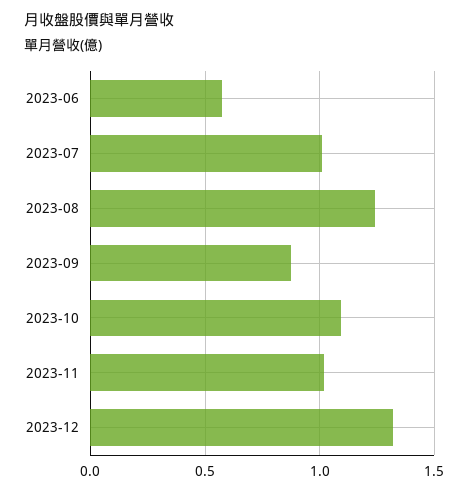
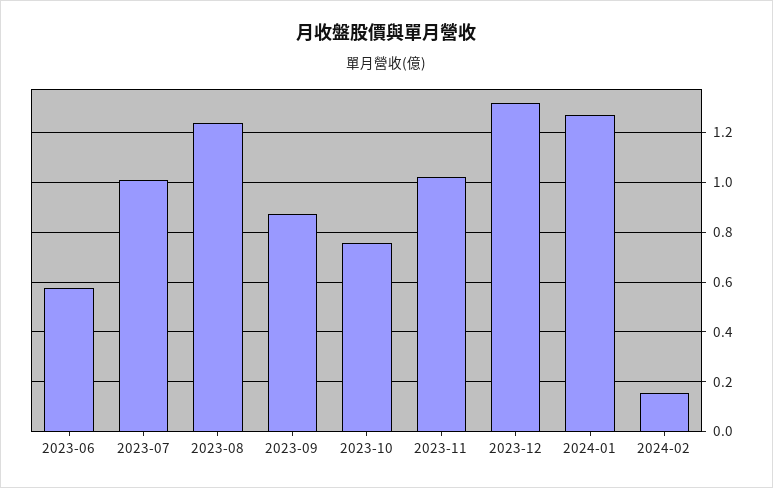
2023-10: 1.1 -> 0.75
2024-01: none -> 1.275
2024-02: none -> 0.15

